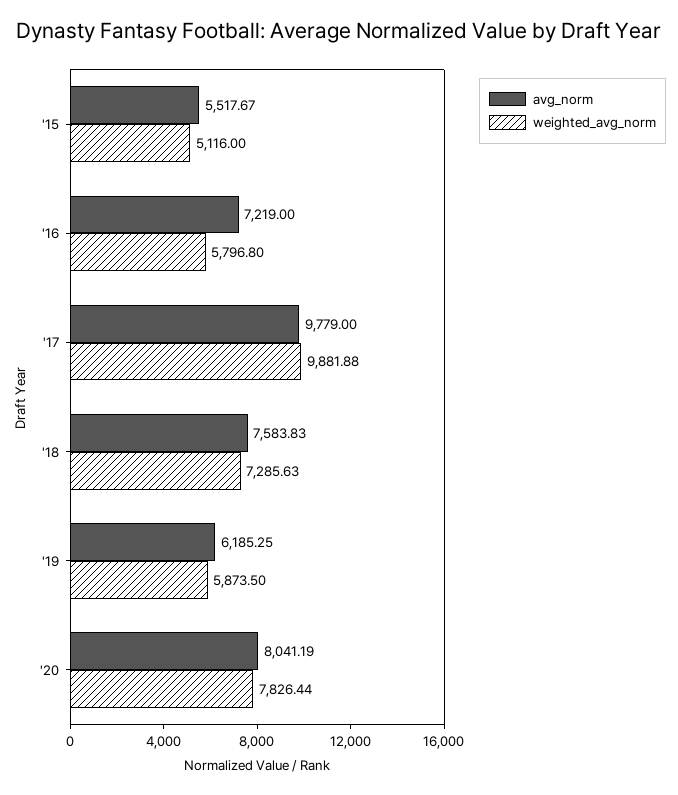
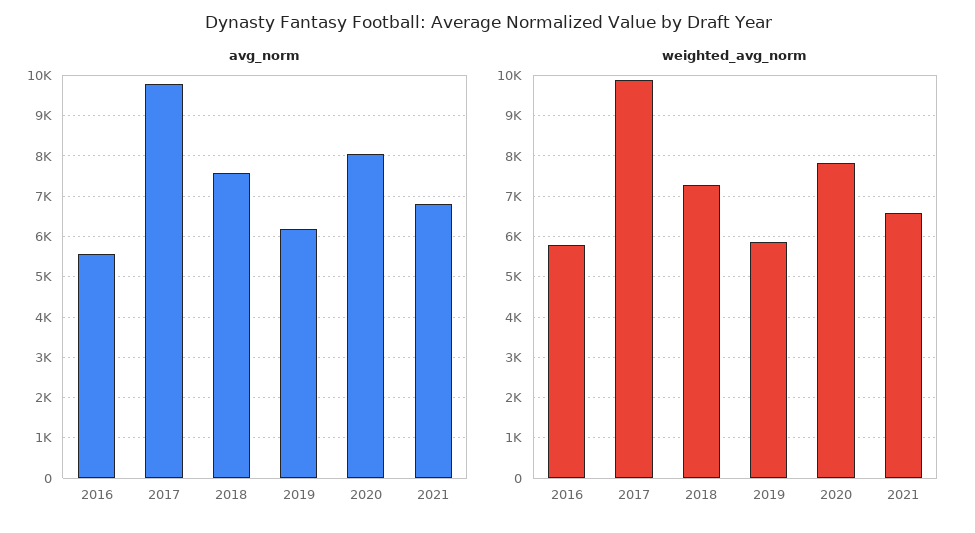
avg_norm, '15: 5517.67 -> none
weighted_avg_norm, '15: 5116 -> none
avg_norm, '16: 7219 -> 5600
avg_norm, 2021: none -> 6800
weighted_avg_norm, 2021: none -> 6600

